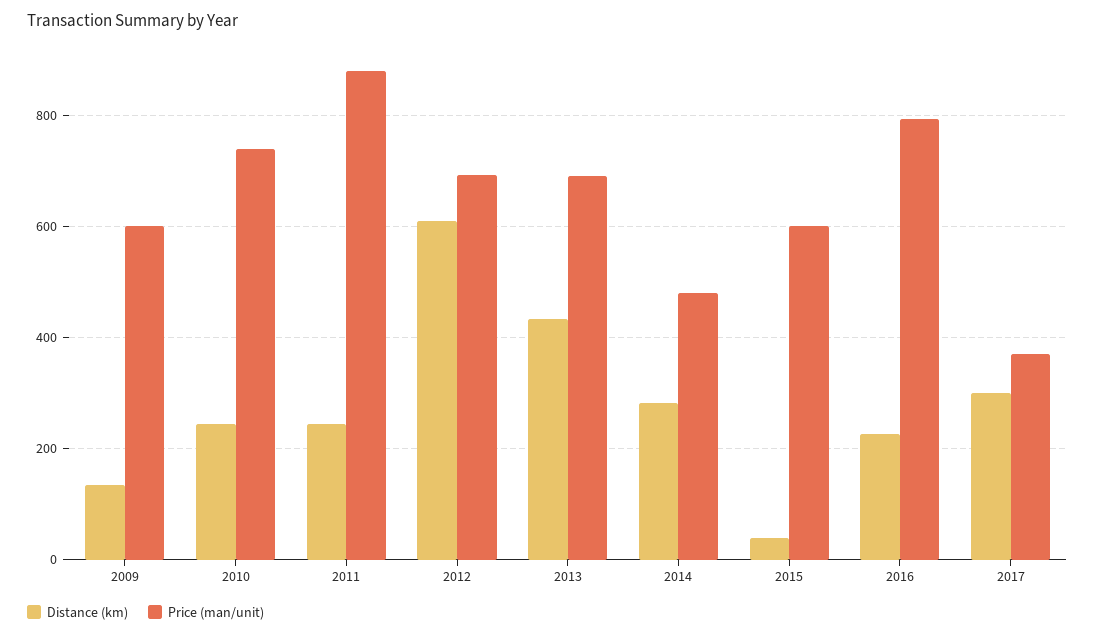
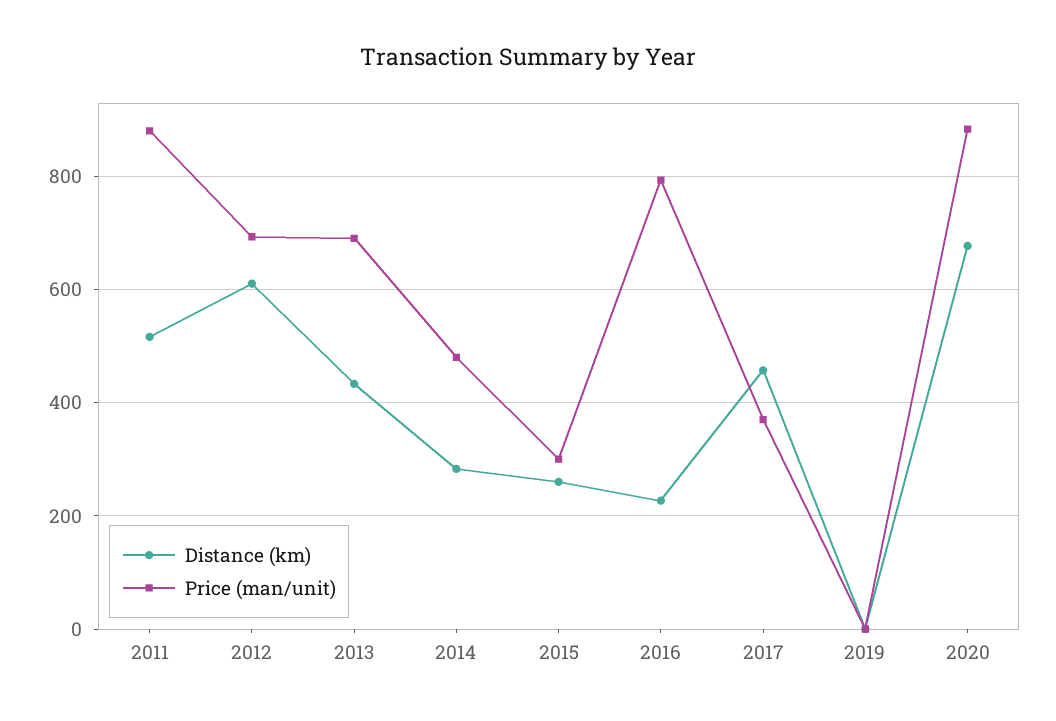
Distance (km), 2009: 140 -> none
Price (man/unit), 2009: 600 -> none
Distance (km), 2010: 240 -> none
Price (man/unit), 2010: 740 -> none
Distance (km), 2011: 240 -> 520
Distance (km), 2015: 40 -> 260
Price (man/unit), 2015: 600 -> 300
Distance (km), 2017: 300 -> 460
Distance (km), 2019: none -> 0
Price (man/unit), 2019: none -> 0
Distance (km), 2020: none -> 680
Price (man/unit), 2020: none -> 880

